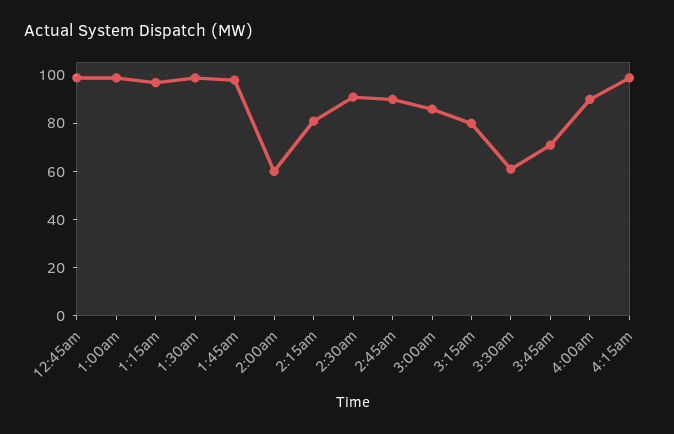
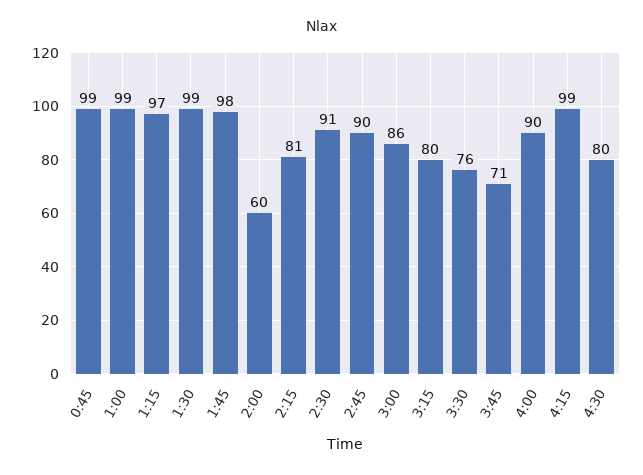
3:30am: 60 -> 76
4:30: none -> 80

